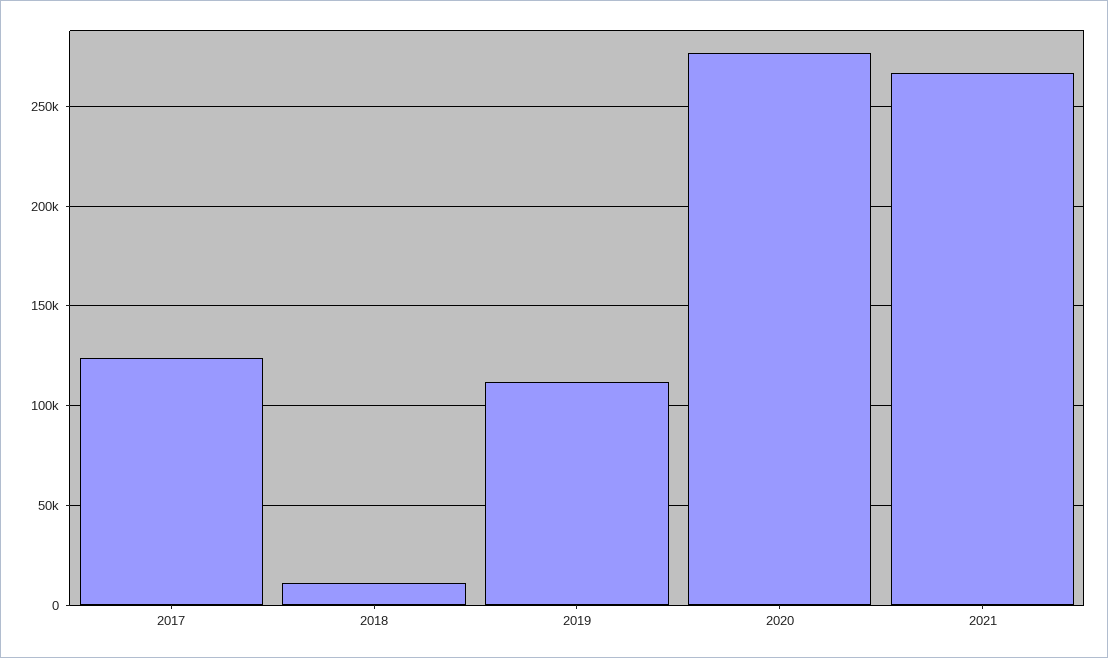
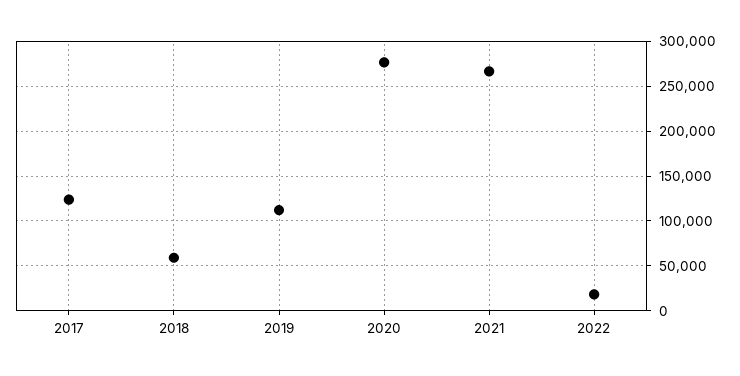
2018: 10000 -> 60000
2022: none -> 20000

